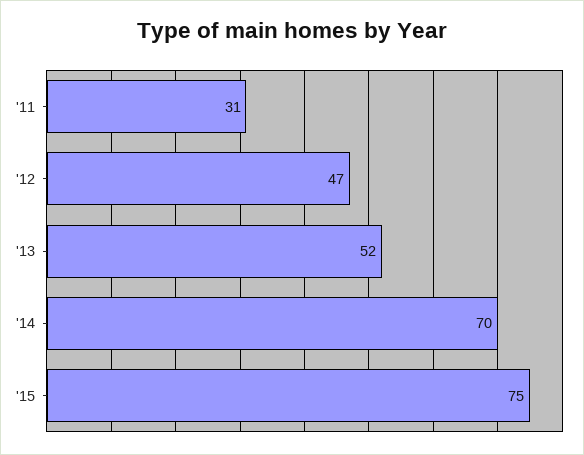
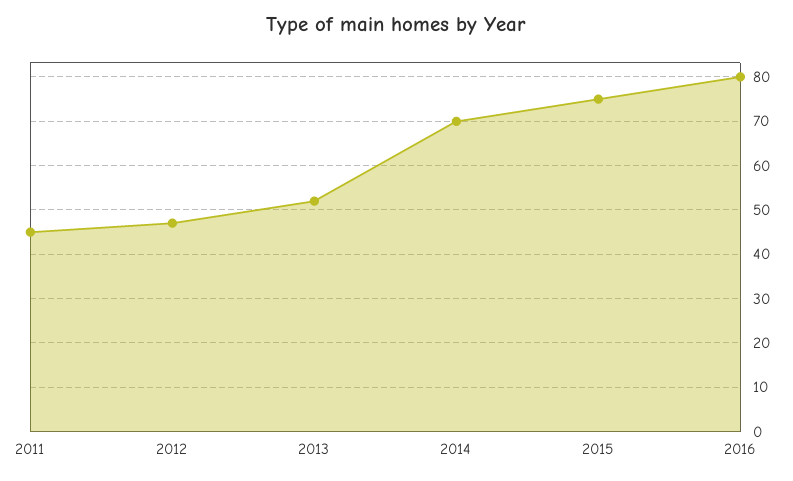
'11: 31 -> 45
2016: none -> 80

